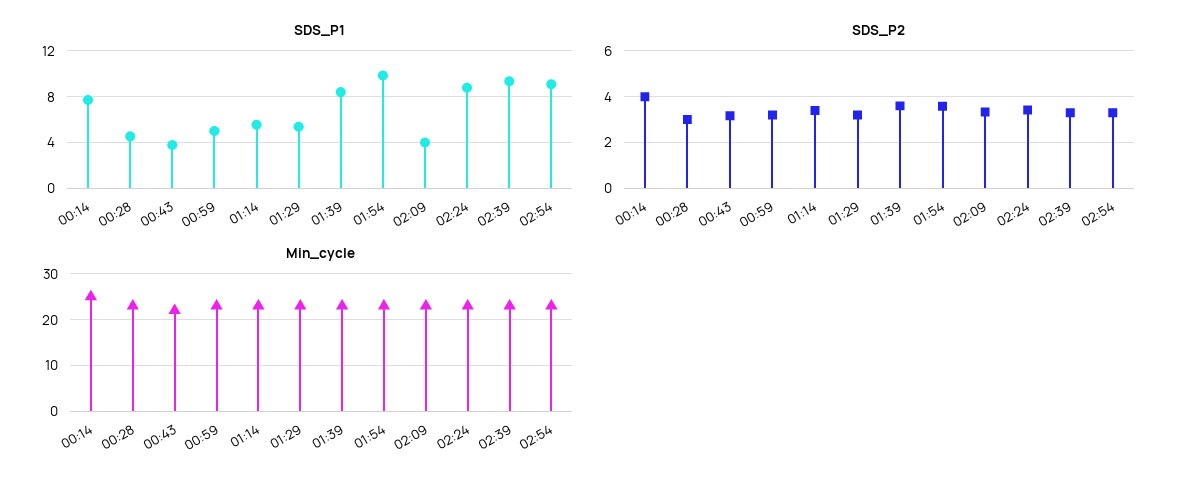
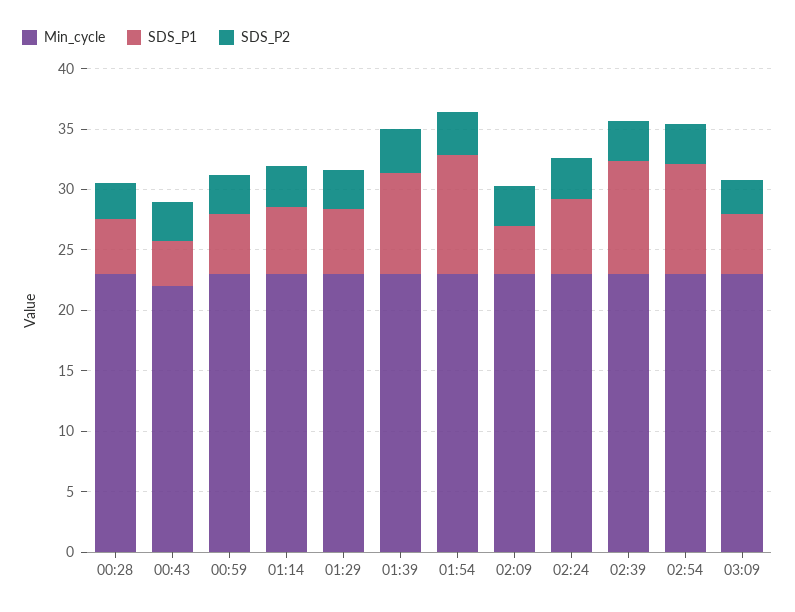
SDS_P1, 00:14: 8 -> none
SDS_P1, 02:24: 9 -> 6
SDS_P2, 00:14: 4 -> none
Min_cycle, 00:14: 25 -> none
Min_cycle, 03:09: none -> 23
SDS_P1, 03:09: none -> 5
SDS_P2, 03:09: none -> 3

